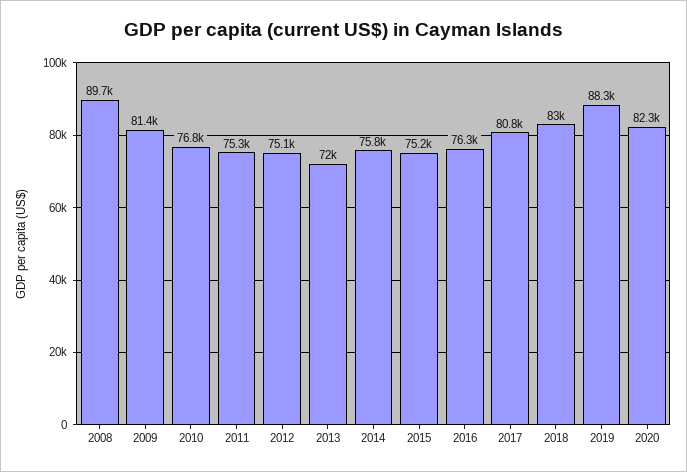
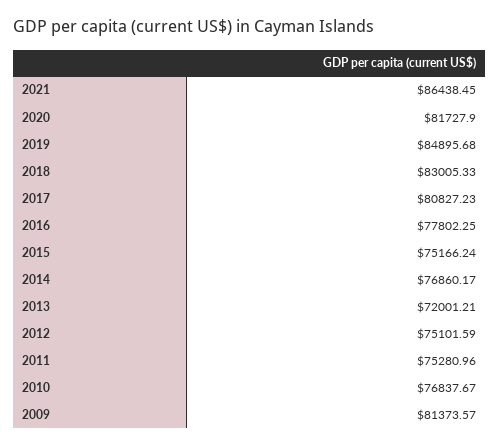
2008: 89700 -> none
2014: 75800 -> 76860.17
2016: 76300 -> 77802.25
2019: 88300 -> 84895.68
2020: 82300 -> 81727.9
2021: none -> 86438.45

